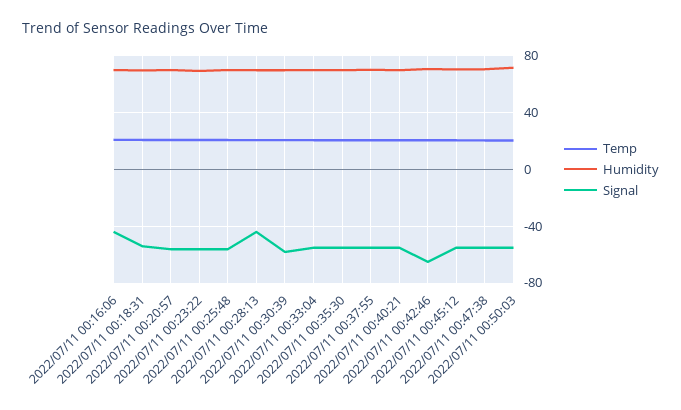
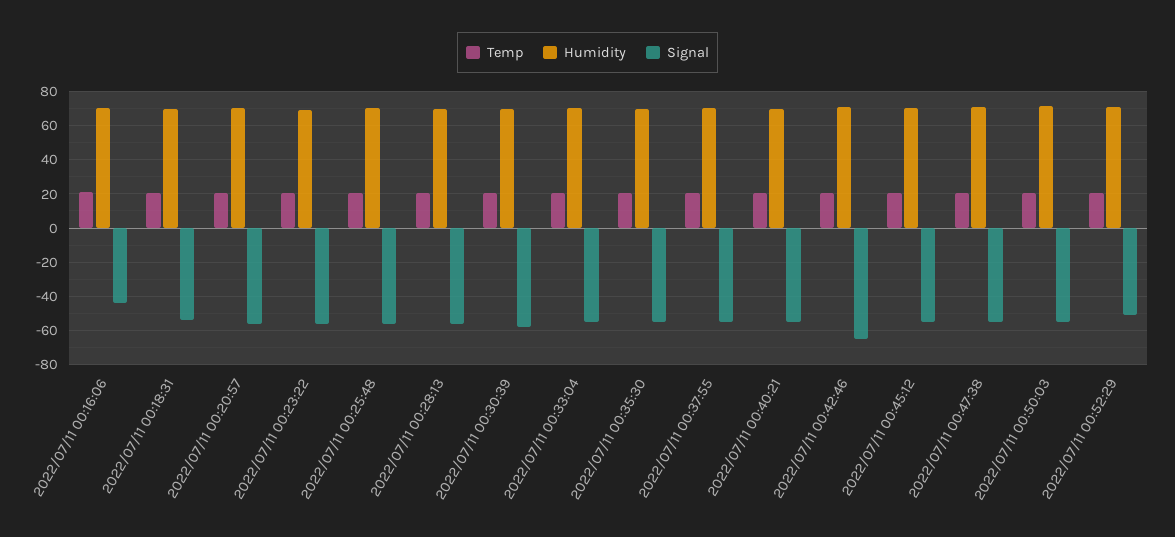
Signal, 2022/07/11 00:28:13: -45 -> -55
Temp, 2022/07/11 00:52:29: none -> 20
Humidity, 2022/07/11 00:52:29: none -> 70
Signal, 2022/07/11 00:52:29: none -> -50

